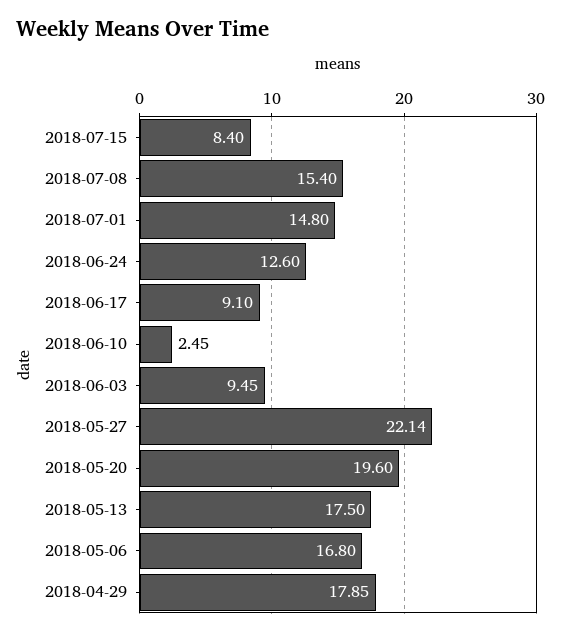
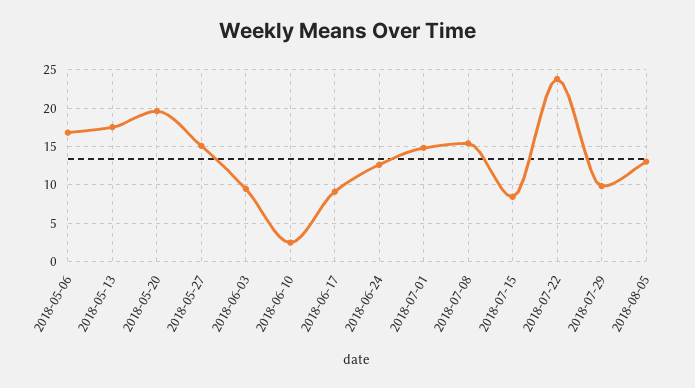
2018-05-27: 22.14 -> 15
2018-04-29: 17.85 -> none
2018-07-22: none -> 24
2018-07-29: none -> 10
2018-08-05: none -> 13

